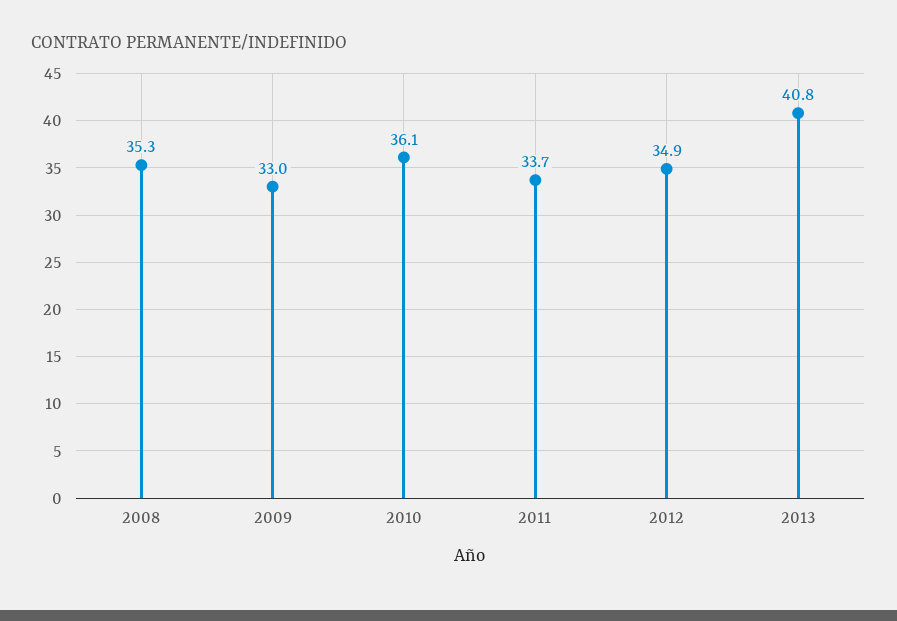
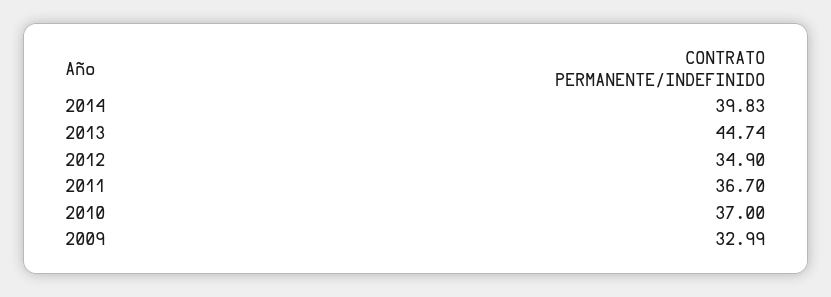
2008: 35.3 -> none
2010: 36.1 -> 37
2011: 33.7 -> 36.7
2013: 40.8 -> 44.74
2014: none -> 39.83

